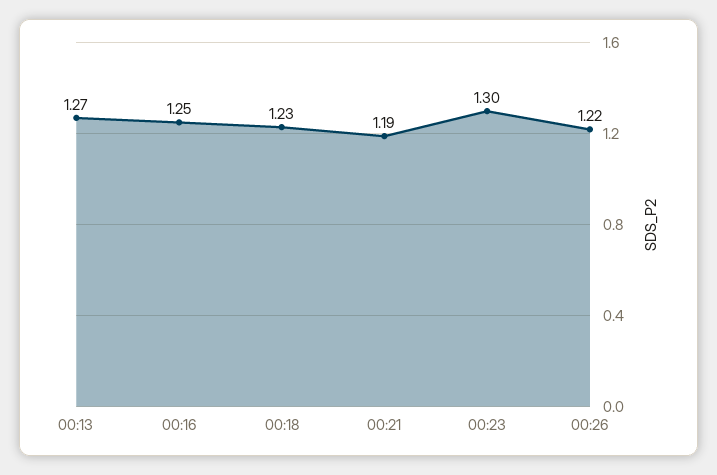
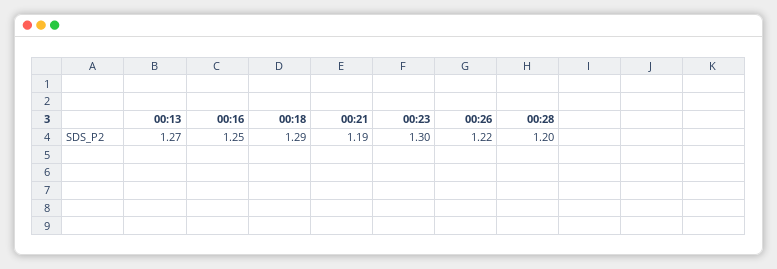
00:18: 1.23 -> 1.29
00:28: none -> 1.2

